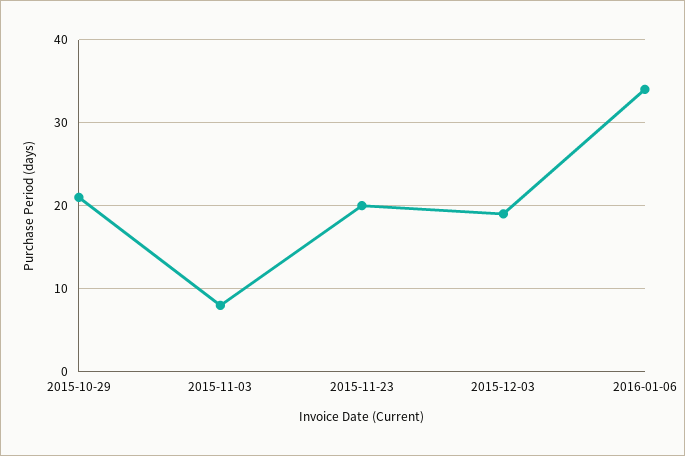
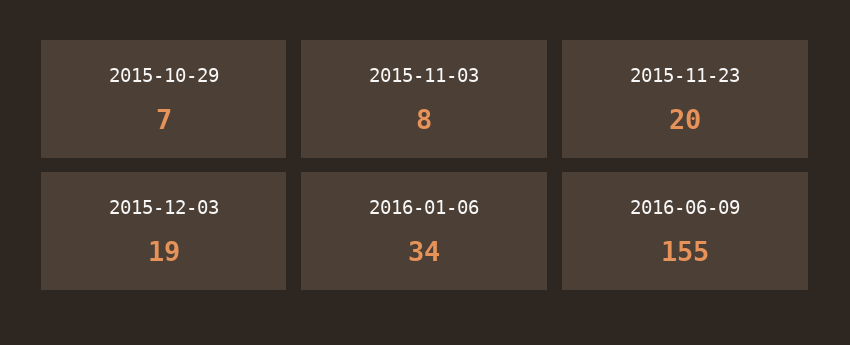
2015-10-29: 21 -> 7
2016-06-09: none -> 155

